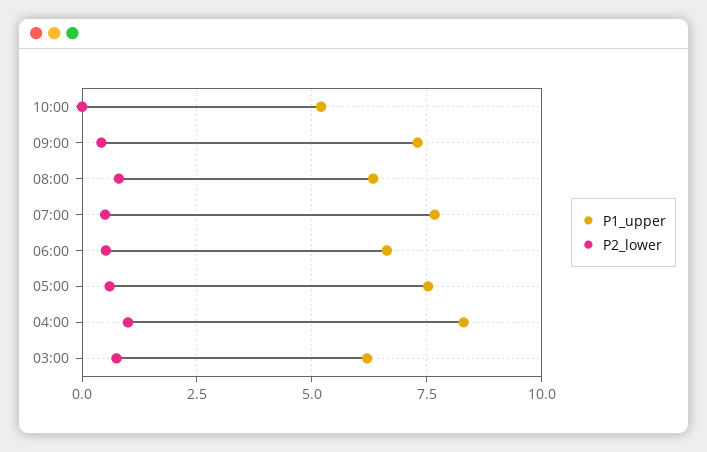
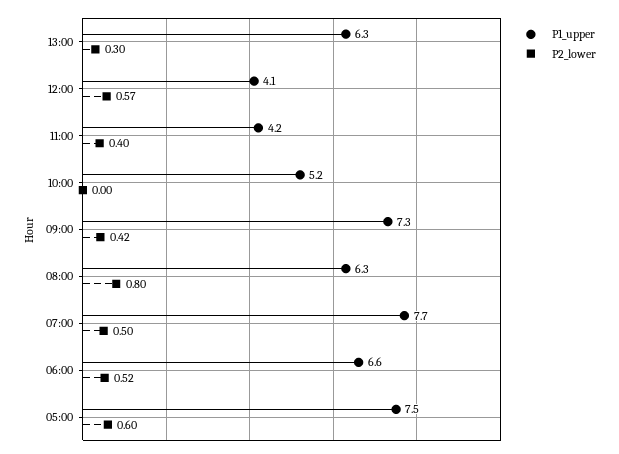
P1_upper, 04:00: 8.25 -> none
P2_lower, 04:00: 1 -> none
P1_upper, 03:00: 6.25 -> none
P2_lower, 03:00: 0.75 -> none
P1_upper, 13:00: none -> 6.3
P2_lower, 13:00: none -> 0.3
P1_upper, 12:00: none -> 4.1
P2_lower, 12:00: none -> 0.57
P1_upper, 11:00: none -> 4.2
P2_lower, 11:00: none -> 0.4

